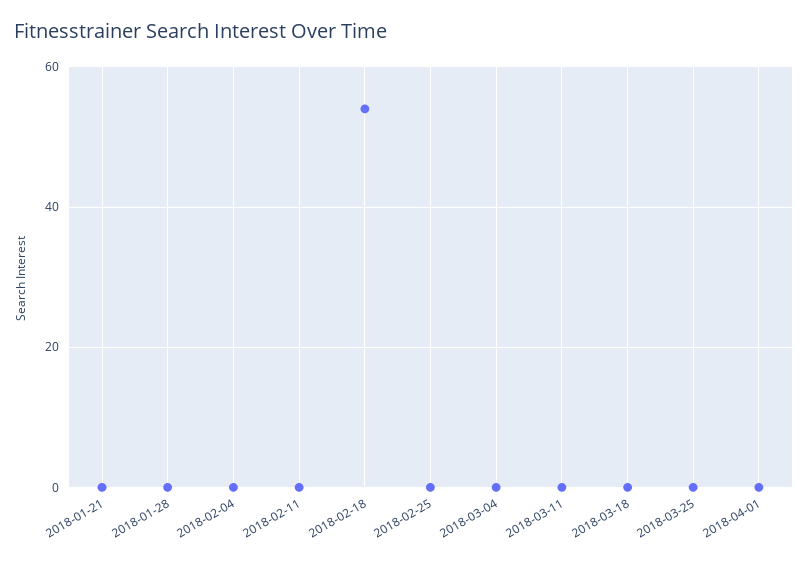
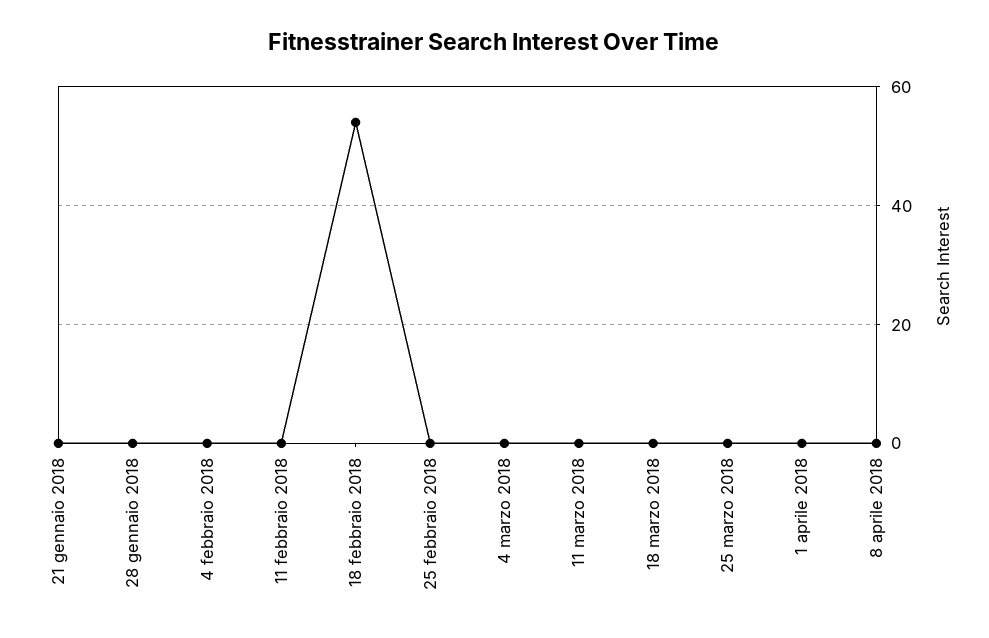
8 aprile 2018: none -> 0

